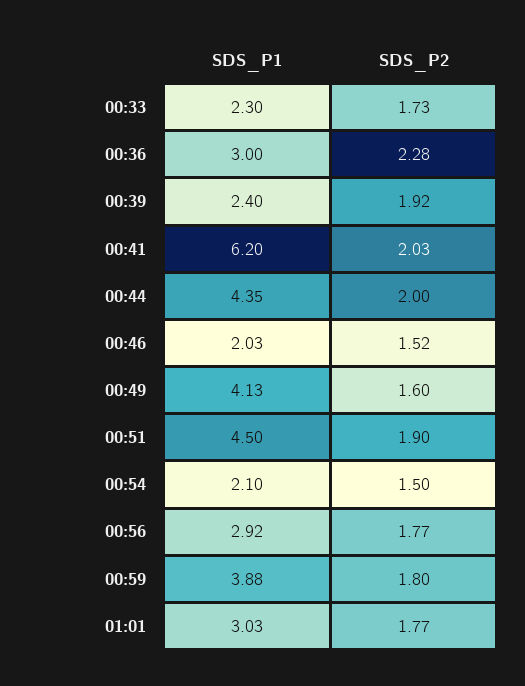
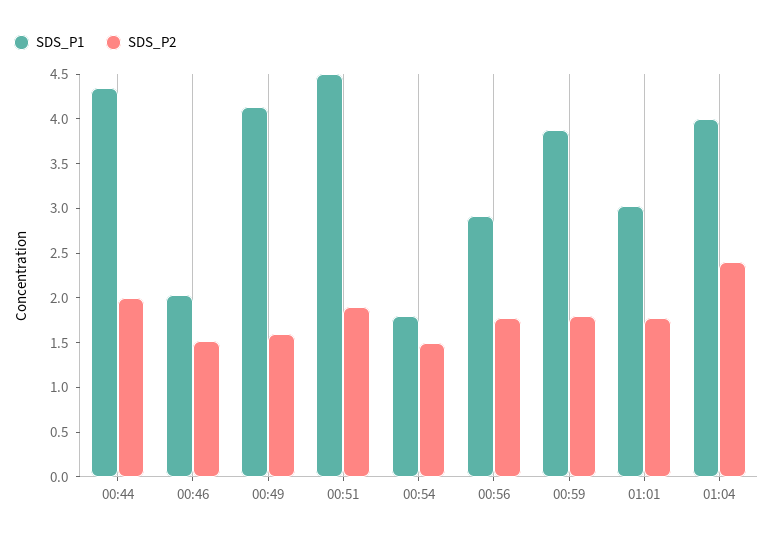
SDS_P1, 00:33: 2.3 -> none
SDS_P2, 00:33: 1.73 -> none
SDS_P1, 00:36: 3 -> none
SDS_P2, 00:36: 2.28 -> none
SDS_P1, 00:39: 2.4 -> none
SDS_P2, 00:39: 1.92 -> none
SDS_P1, 00:41: 6.2 -> none
SDS_P2, 00:41: 2.03 -> none
SDS_P1, 00:54: 2.1 -> 1.8
SDS_P1, 01:04: none -> 4
SDS_P2, 01:04: none -> 2.4

